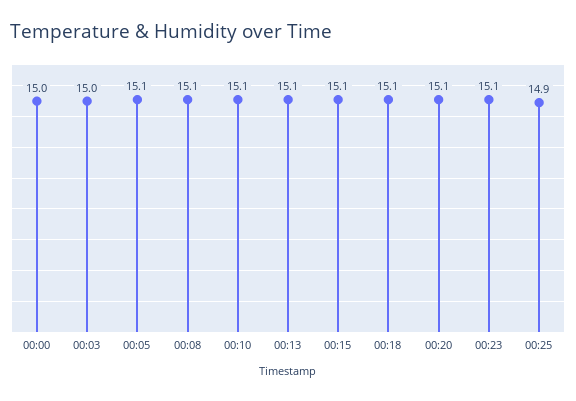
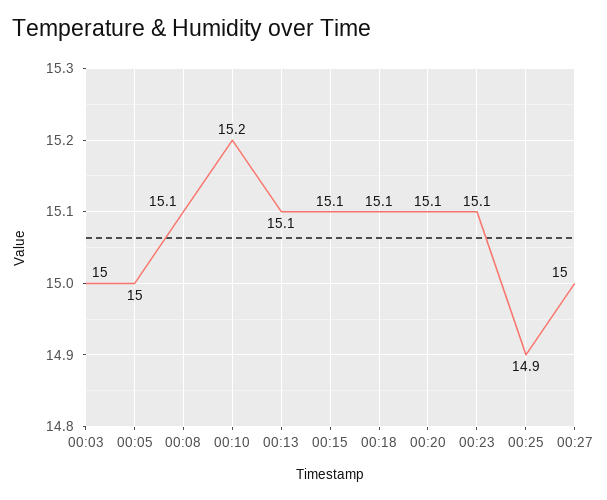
00:00: 15 -> none
00:05: 15.1 -> 15
00:10: 15.1 -> 15.2
00:27: none -> 15

